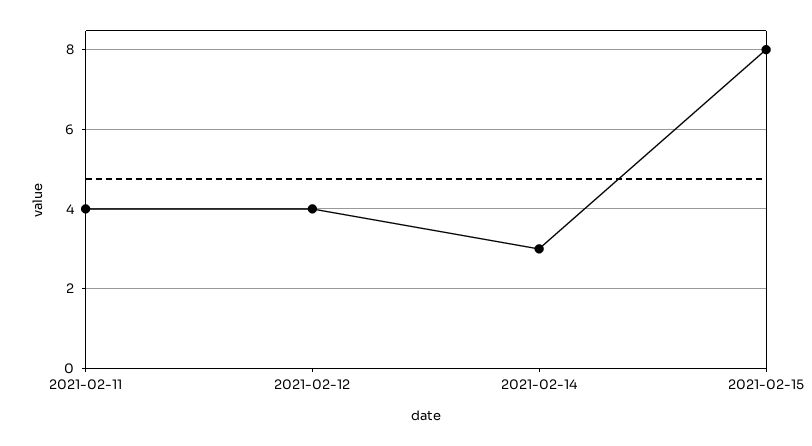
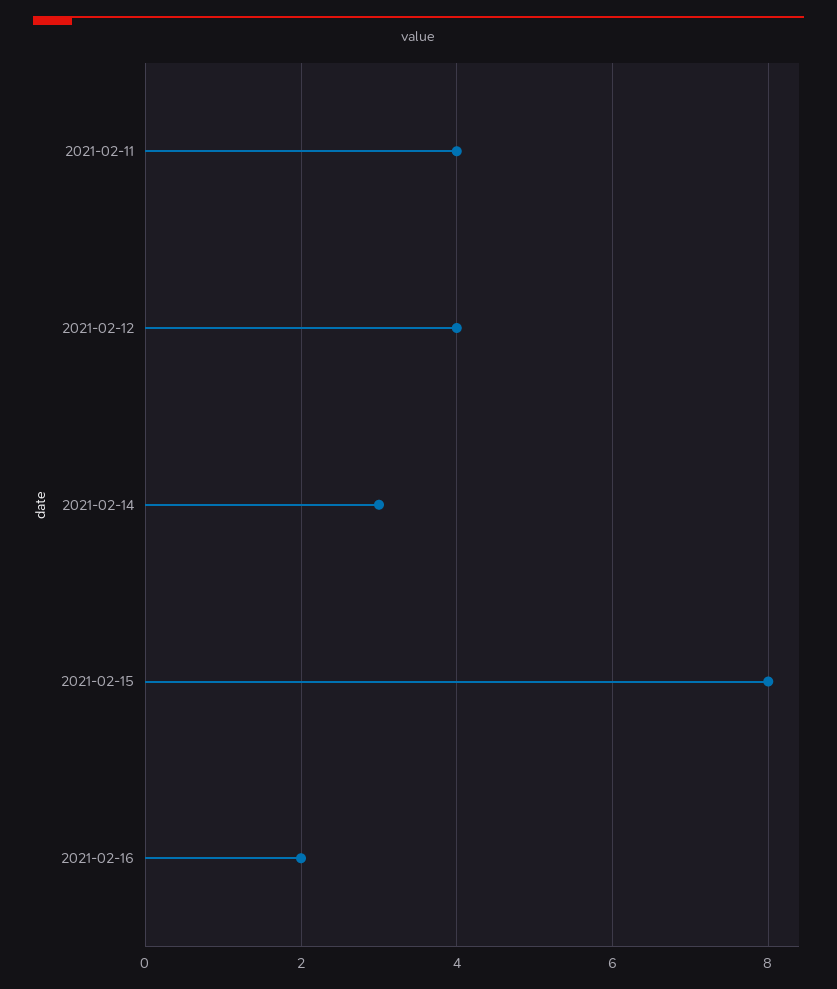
2021-02-16: none -> 2

